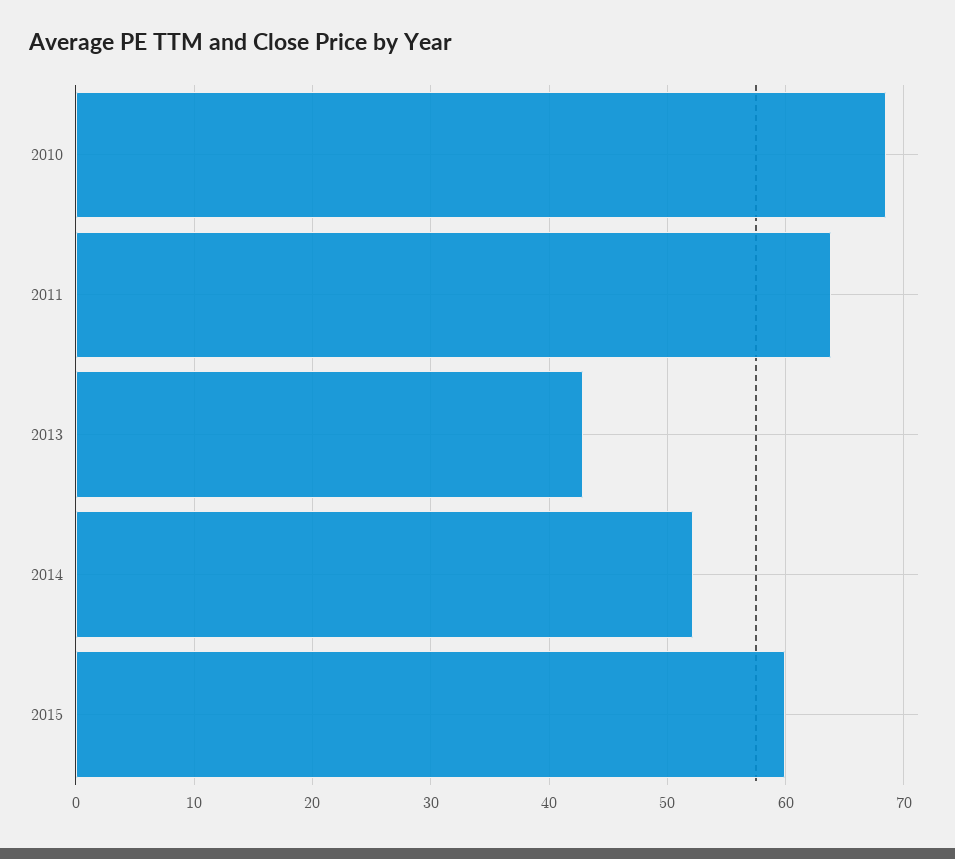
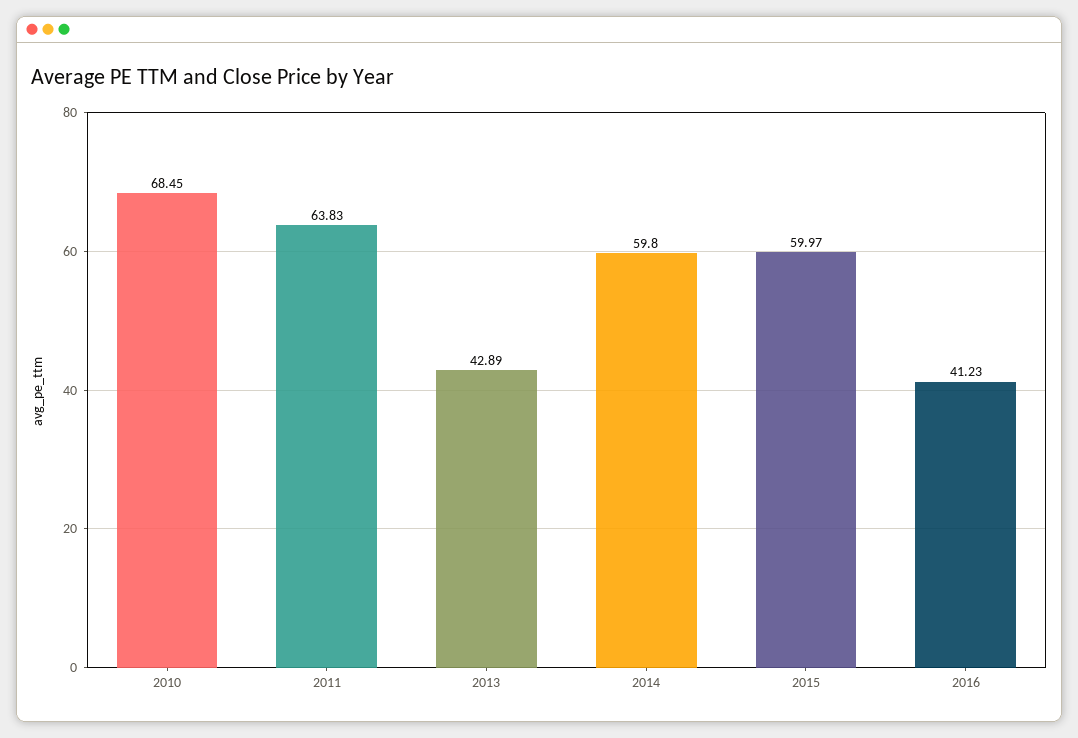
2014: 52 -> 59.8
2016: none -> 41.23

